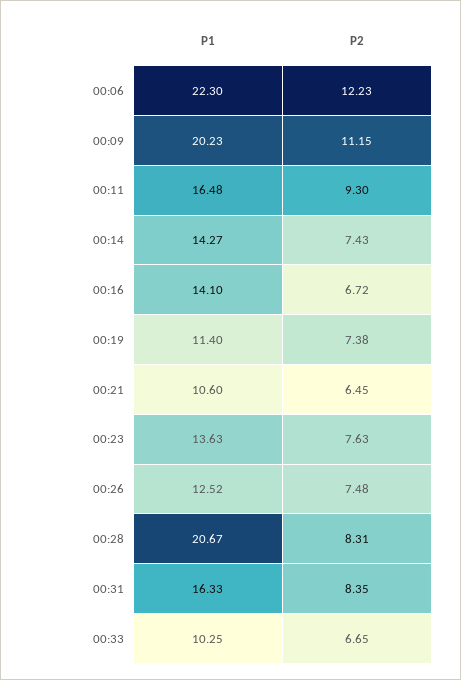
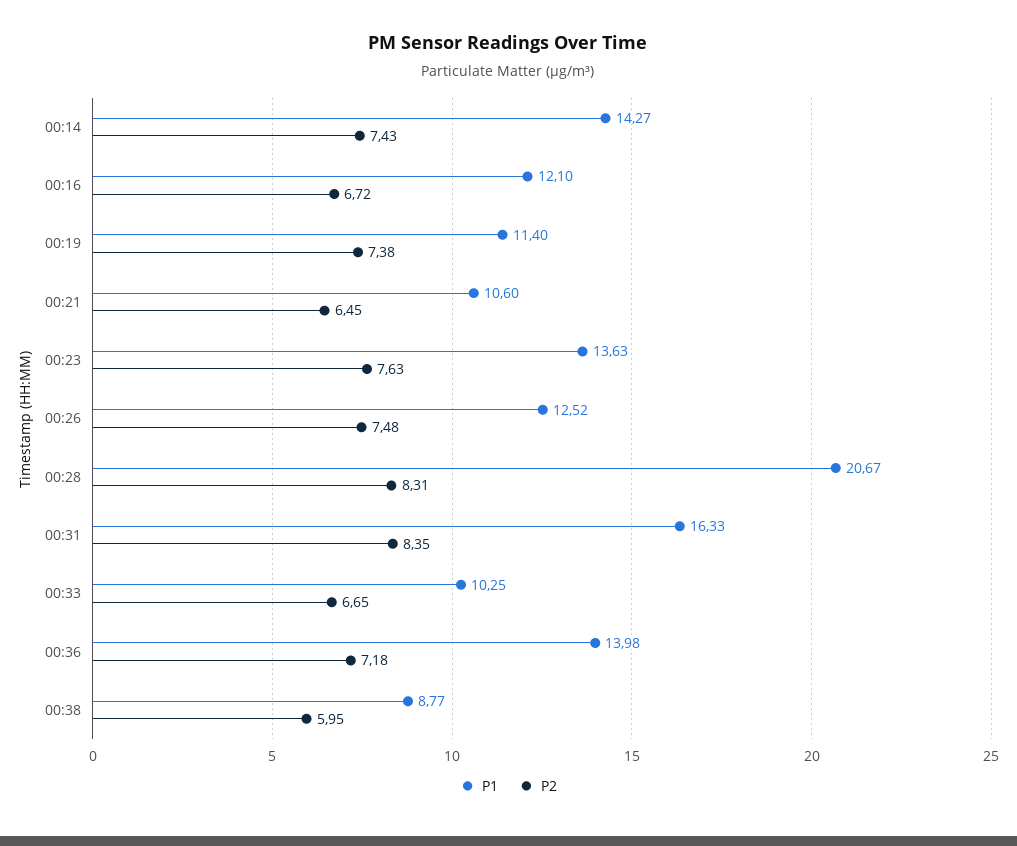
P1, 00:06: 22.3 -> none
P2, 00:06: 12.23 -> none
P1, 00:09: 20.23 -> none
P2, 00:09: 11.15 -> none
P1, 00:11: 16.48 -> none
P2, 00:11: 9.3 -> none
P1, 00:16: 14.1 -> 12.1
P1, 00:36: none -> 13.98
P2, 00:36: none -> 7.18
P1, 00:38: none -> 8.77
P2, 00:38: none -> 5.95

